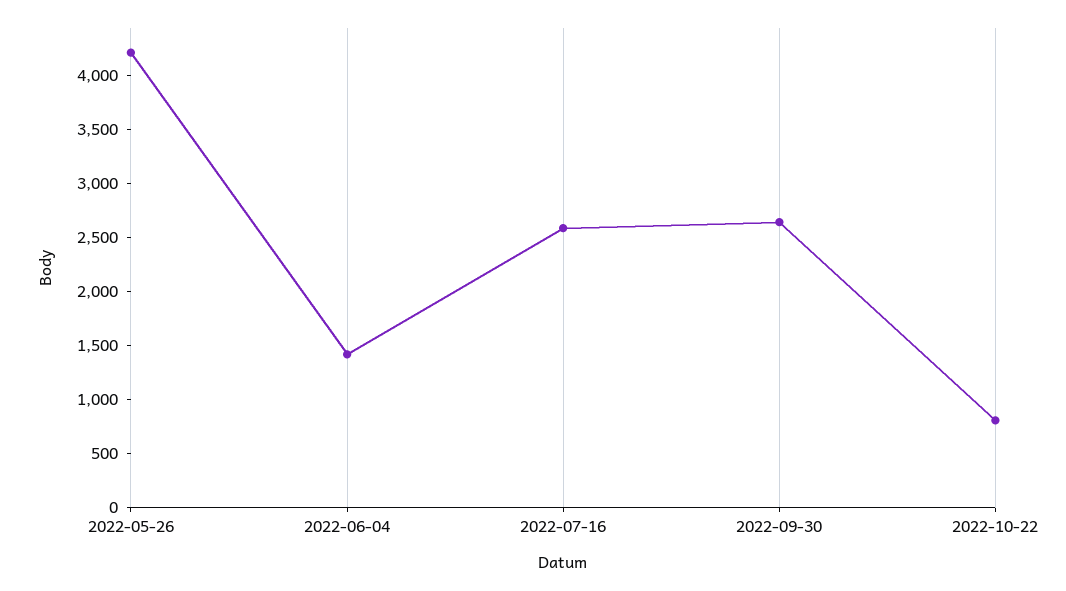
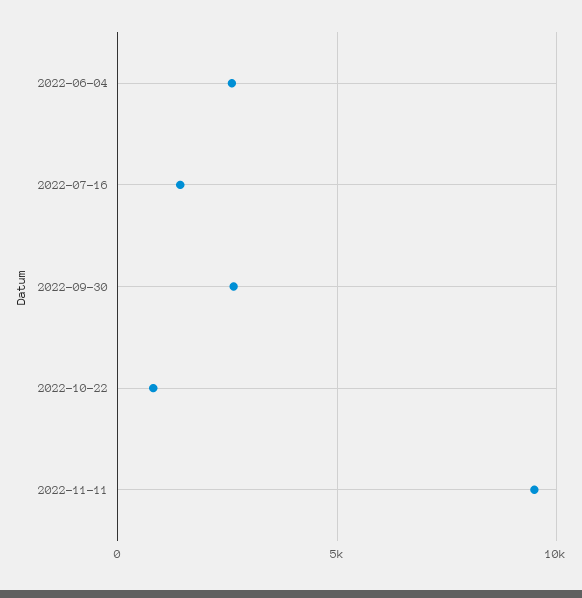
2022-05-26: 4200 -> none
2022-06-04: 1400 -> 2500
2022-07-16: 2600 -> 1500
2022-11-11: none -> 9500

